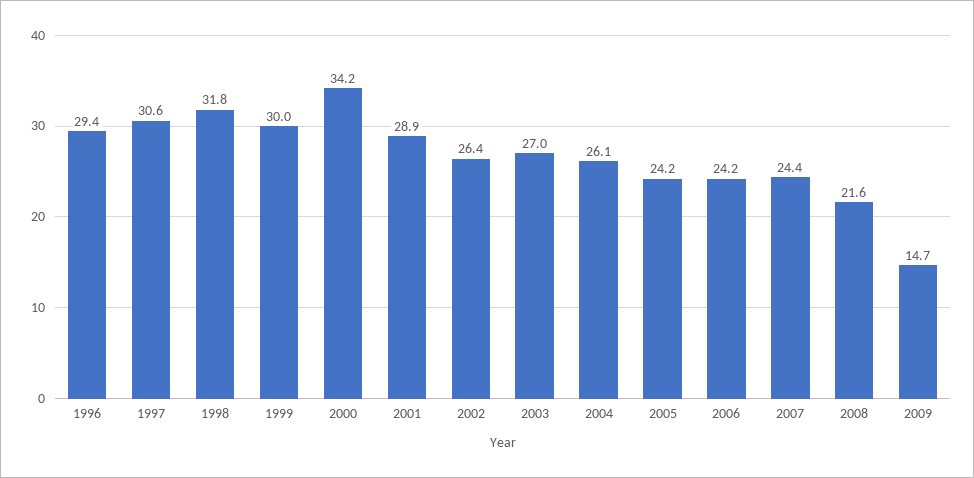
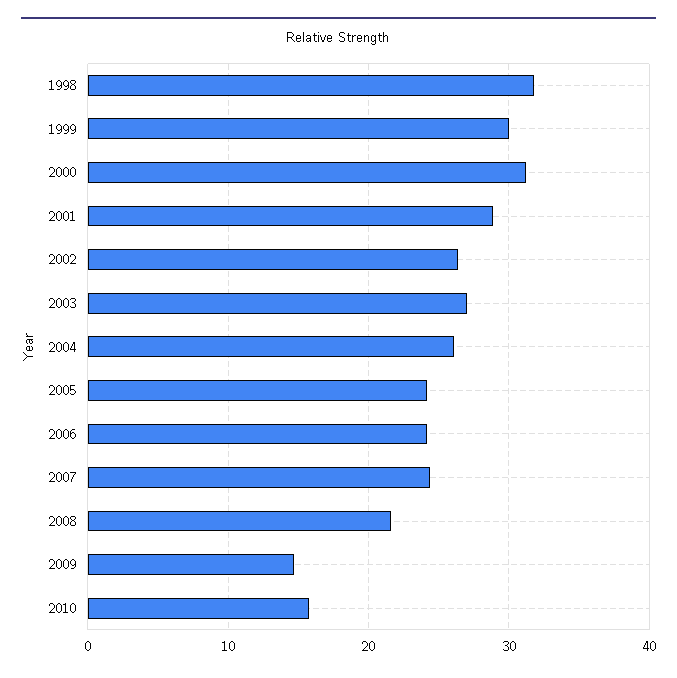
1996: 29.4 -> none
1997: 30.6 -> none
2000: 34.2 -> 31
2010: none -> 16

